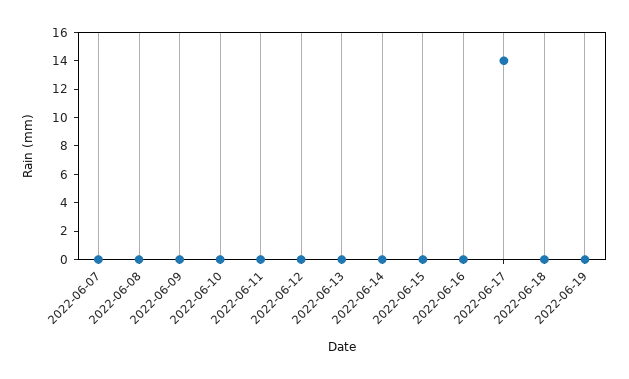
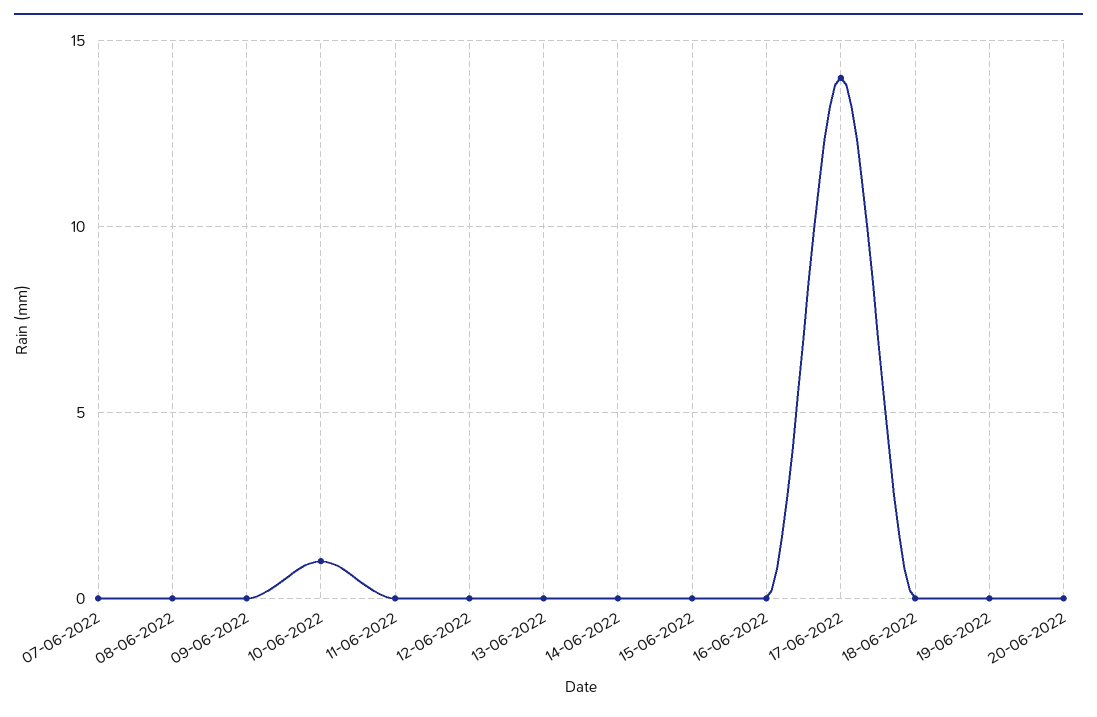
2022-06-10: 0 -> 1
20-06-2022: none -> 0

